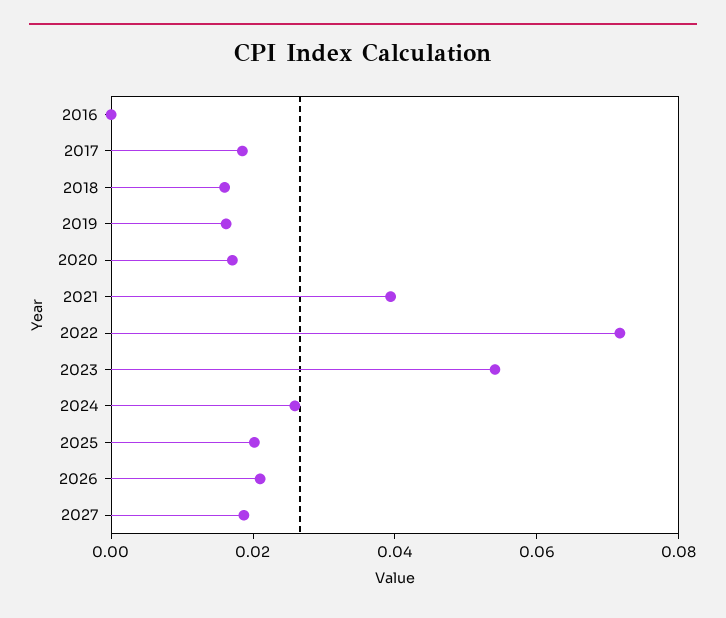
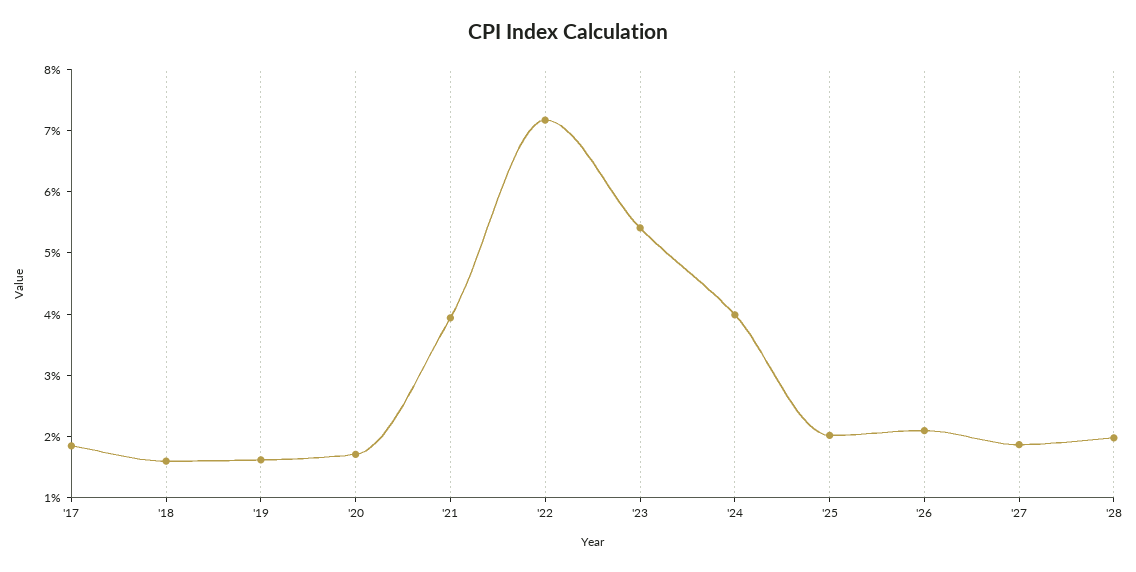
2016: 0 -> none
2024: 0.025 -> 0.04
'28: none -> 0.02

